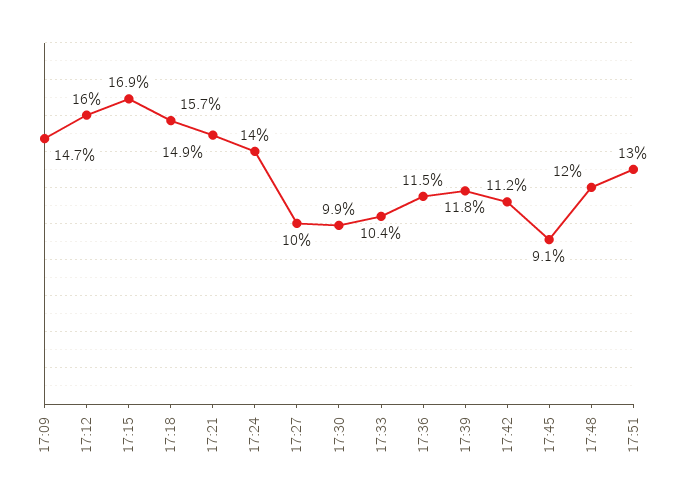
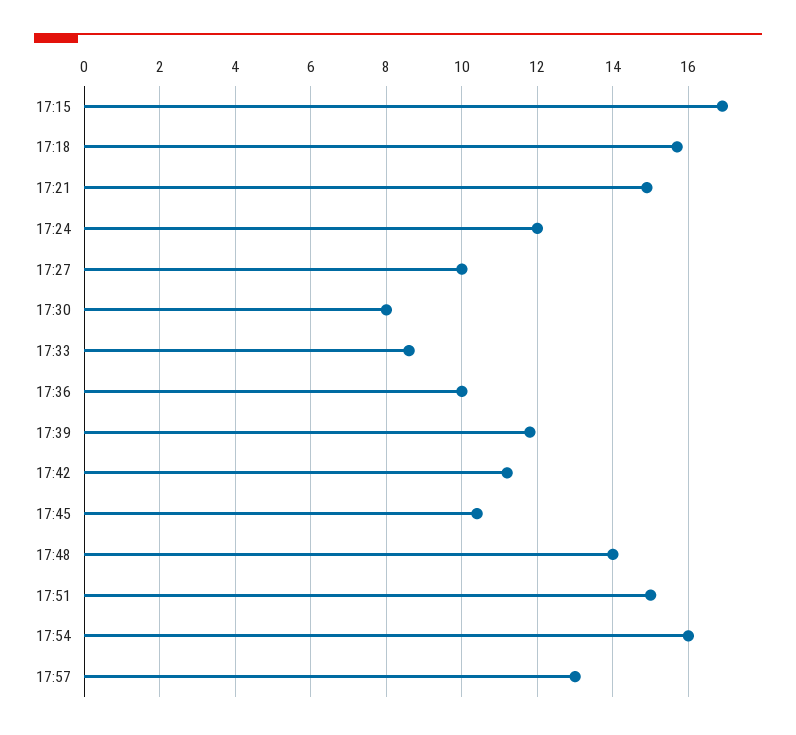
17:09: 14.7 -> none
17:12: 16 -> none
17:24: 14 -> 12
17:30: 9.9 -> 8
17:33: 10.4 -> 8.5
17:36: 11.5 -> 10
17:45: 9.1 -> 10.5
17:48: 12 -> 14
17:51: 13 -> 15
17:54: none -> 16
17:57: none -> 13

